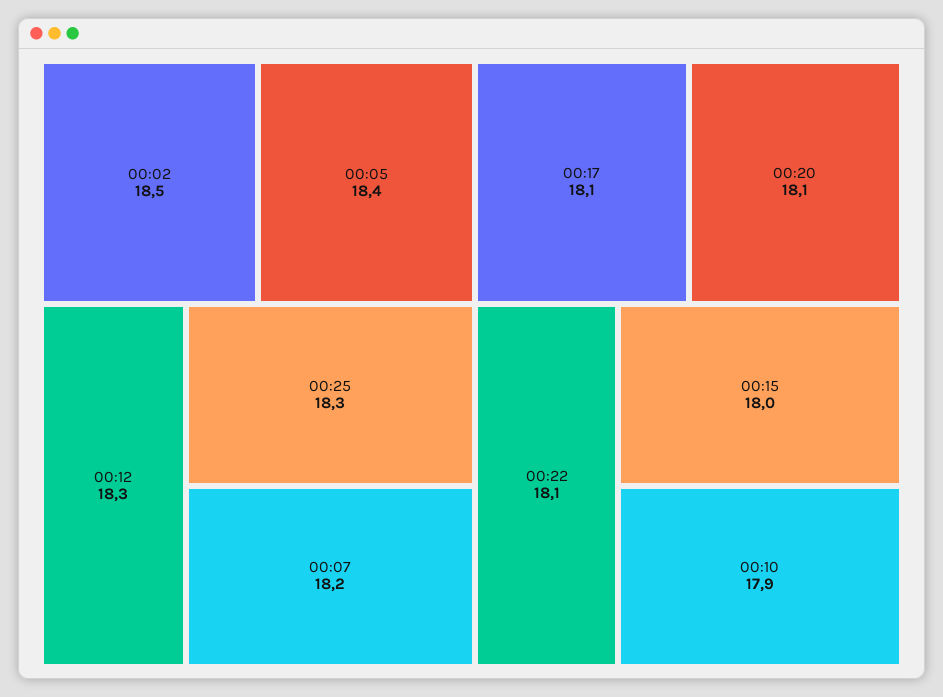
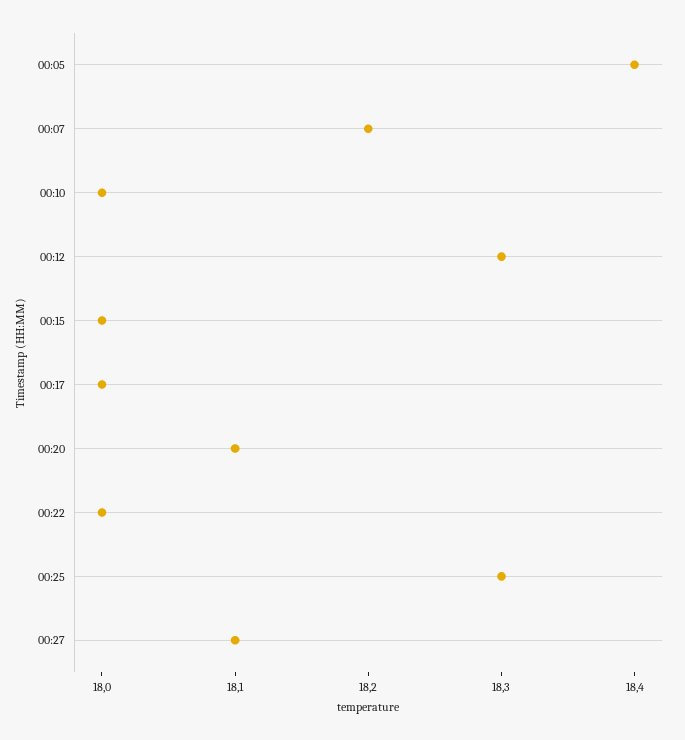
00:02: 18.5 -> none
00:17: 18.1 -> 18
00:22: 18.1 -> 18
00:10: 17.9 -> 18
00:27: none -> 18.1

